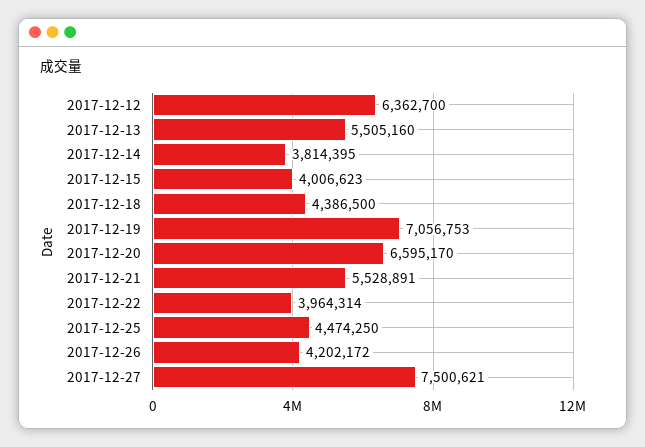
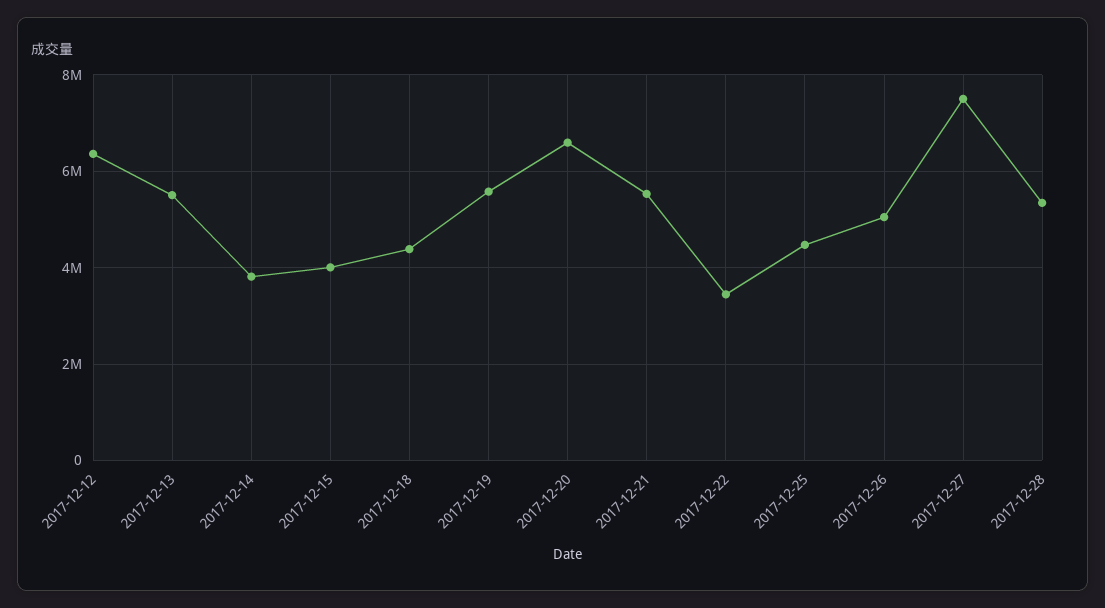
2017-12-19: 7056753 -> 5600000
2017-12-22: 3964314 -> 3400000
2017-12-26: 4202172 -> 5000000
2017-12-28: none -> 5400000

